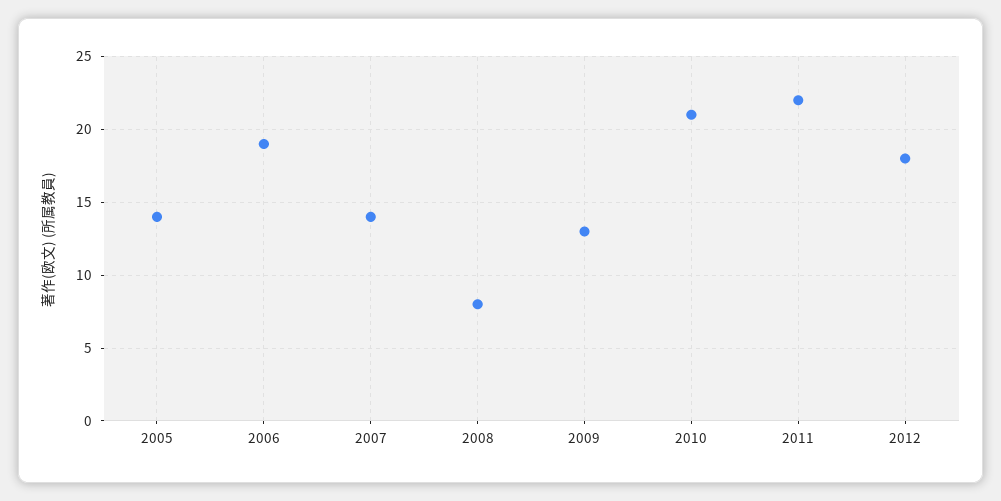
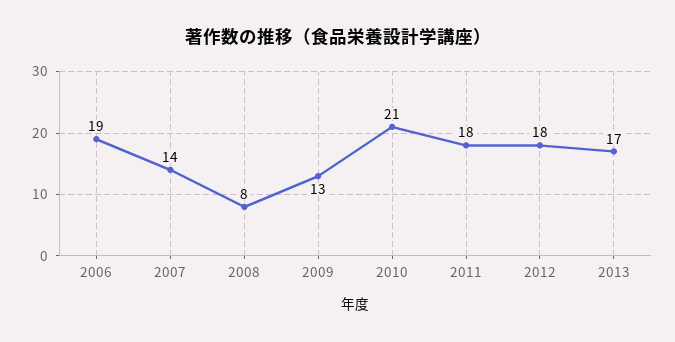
2005: 14 -> none
2011: 22 -> 18
2013: none -> 17

